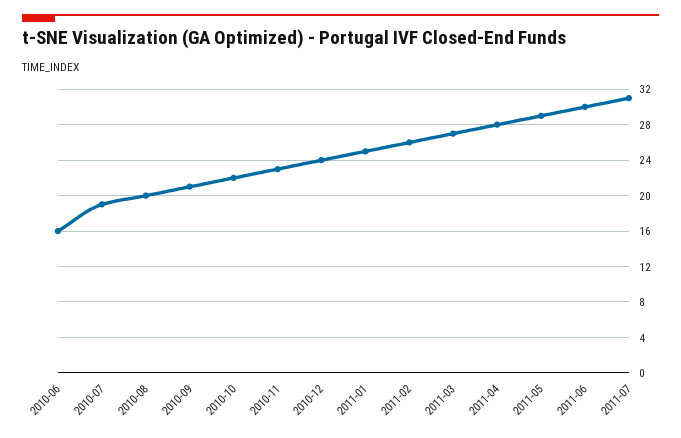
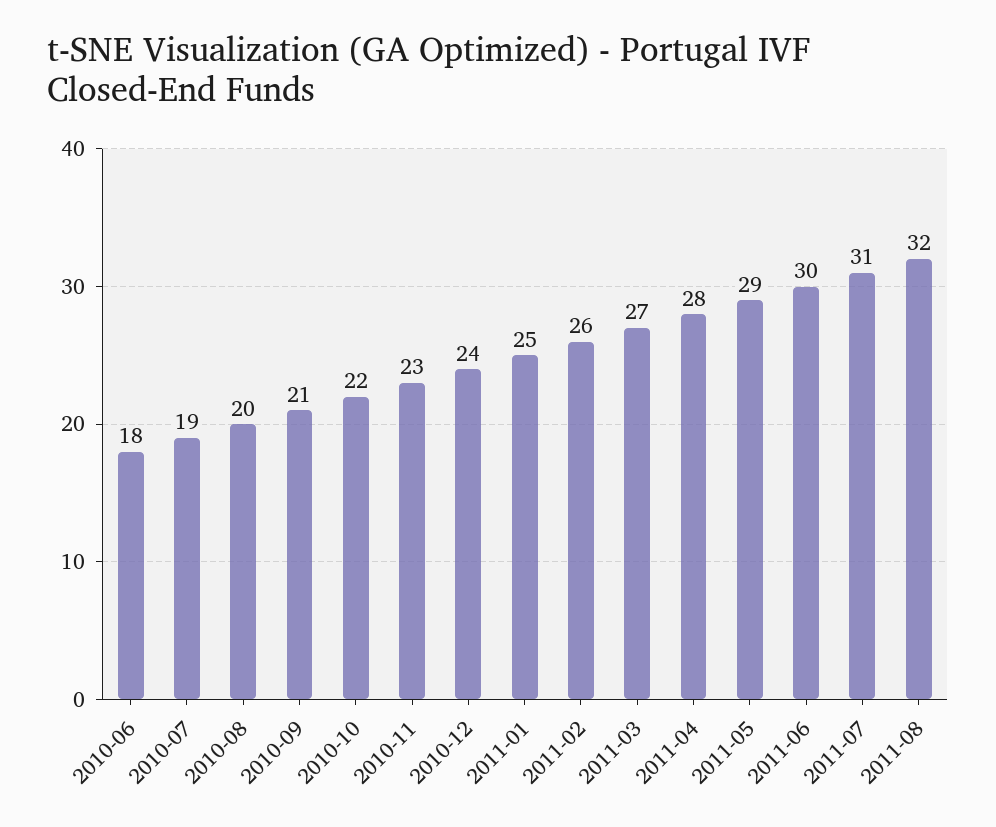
2010-06: 16 -> 18
2011-08: none -> 32

